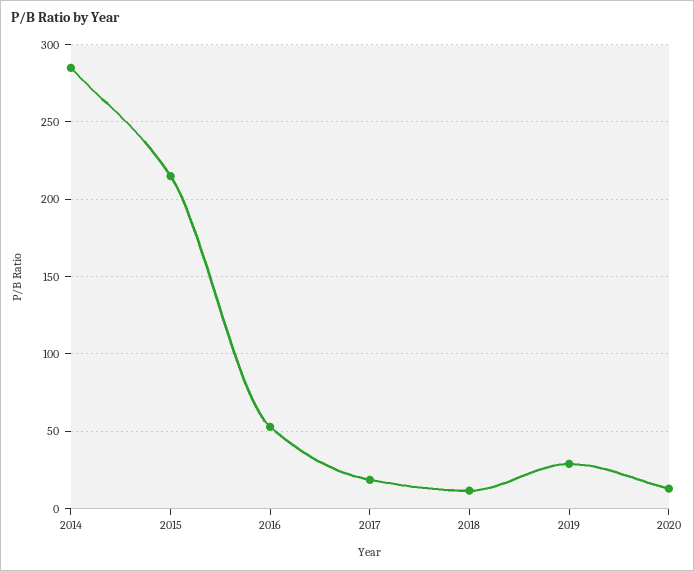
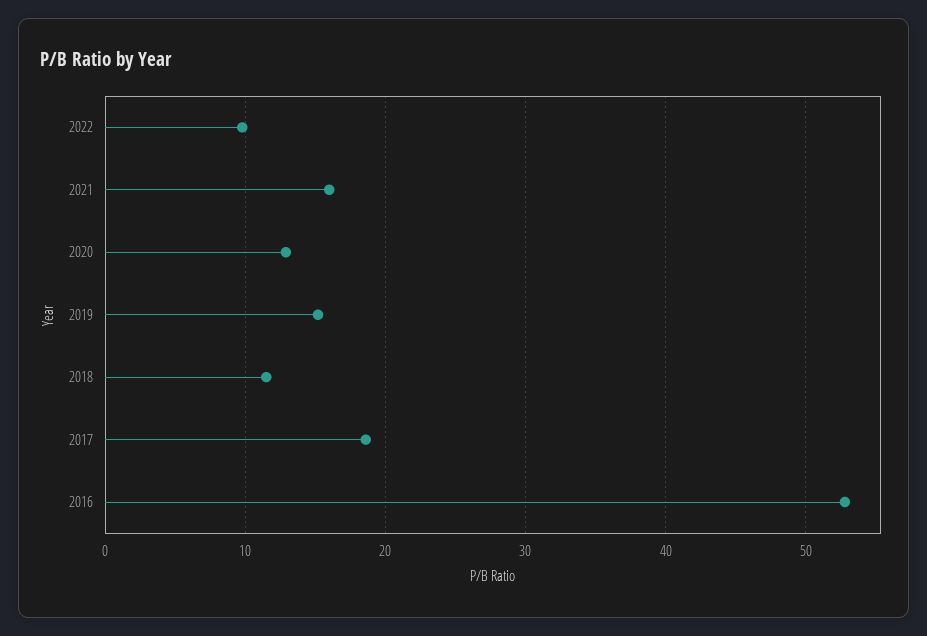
2014: 285 -> none
2015: 215 -> none
2019: 30 -> 15
2022: none -> 10
2021: none -> 16

